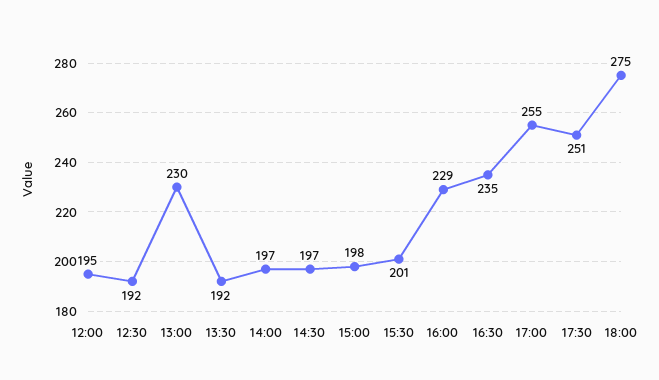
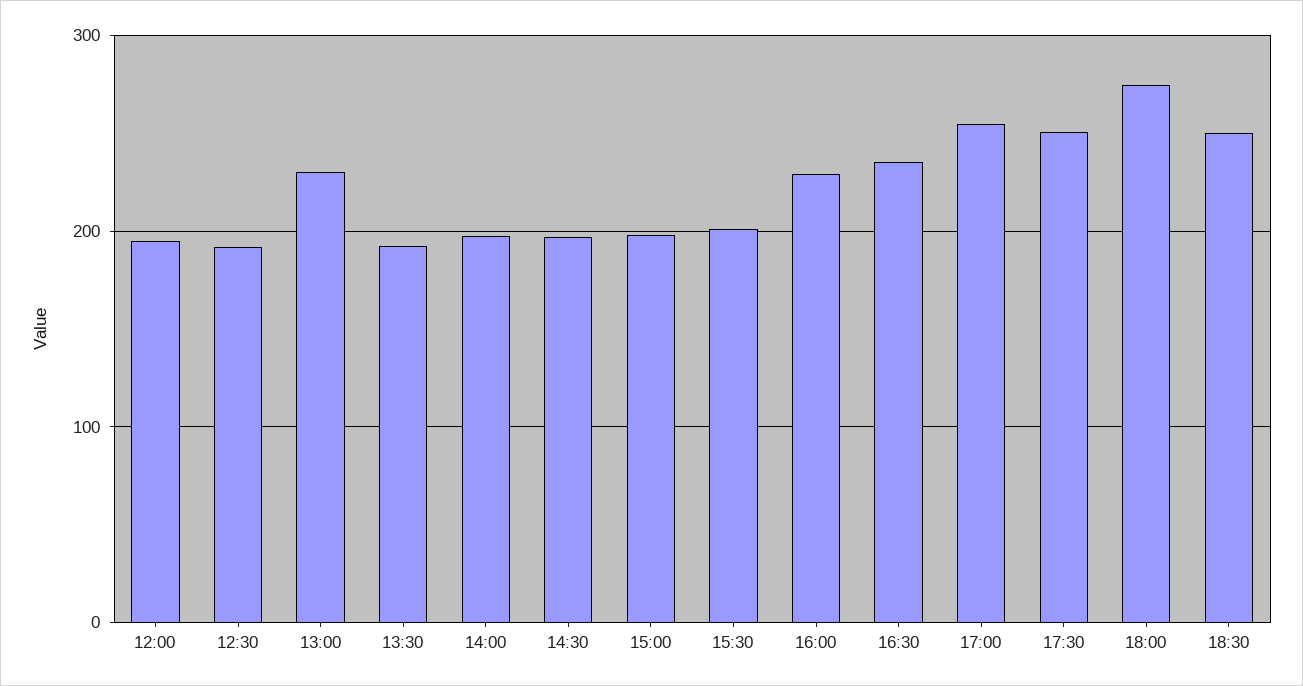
18:30: none -> 250

